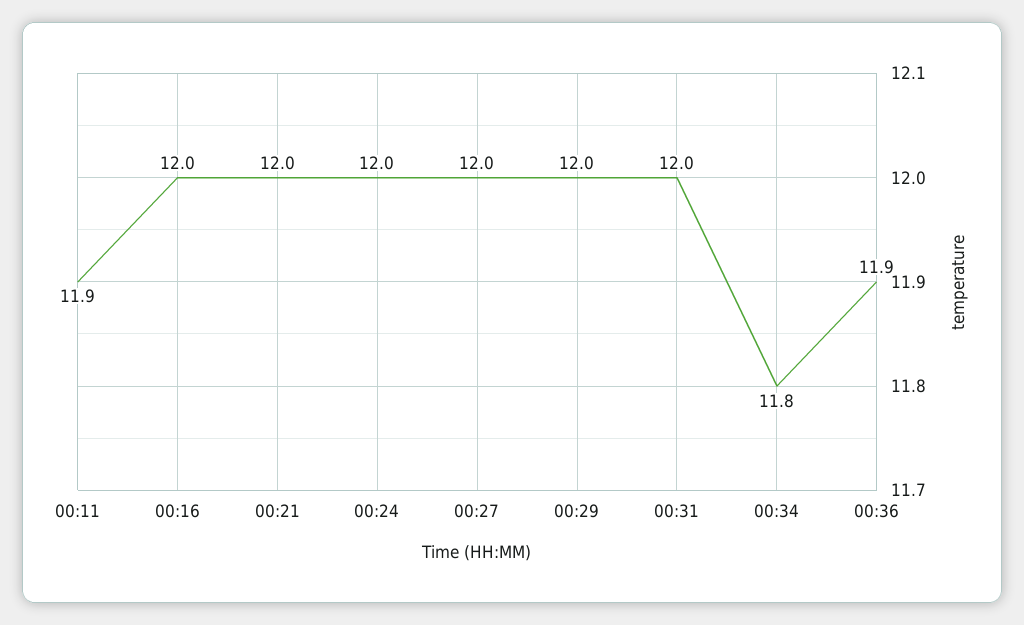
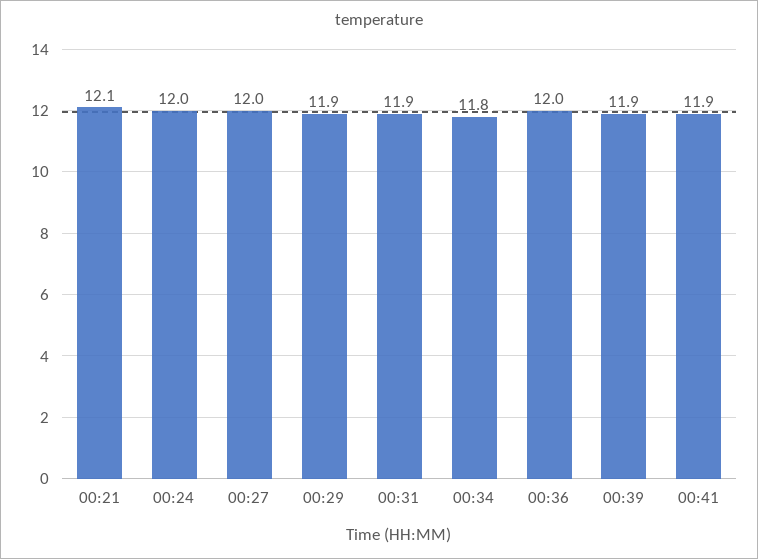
00:11: 11.9 -> none
00:16: 12 -> none
00:21: 12 -> 12.1
00:29: 12 -> 11.9
00:31: 12 -> 11.9
00:36: 11.9 -> 12
00:39: none -> 11.9
00:41: none -> 11.9

